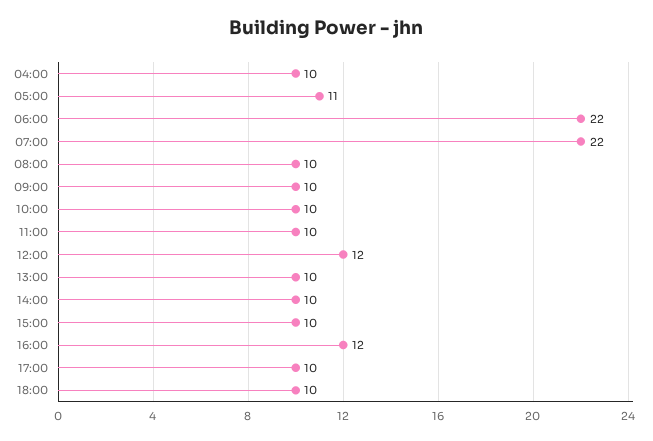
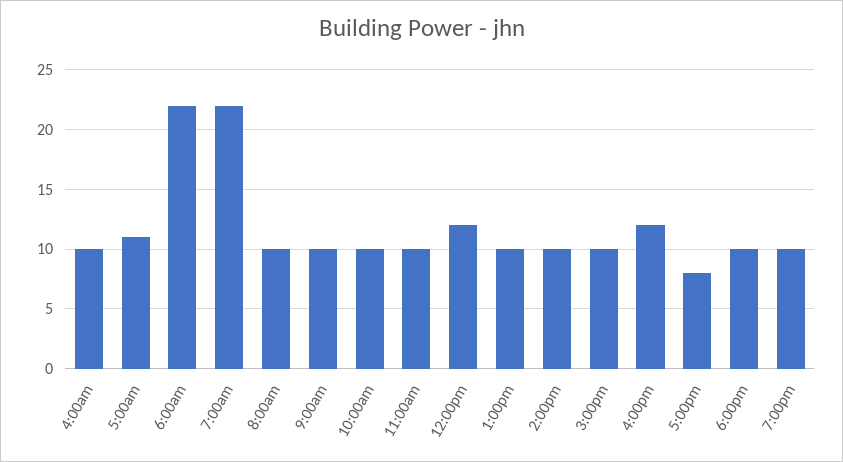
17:00: 10 -> 8
7:00pm: none -> 10

